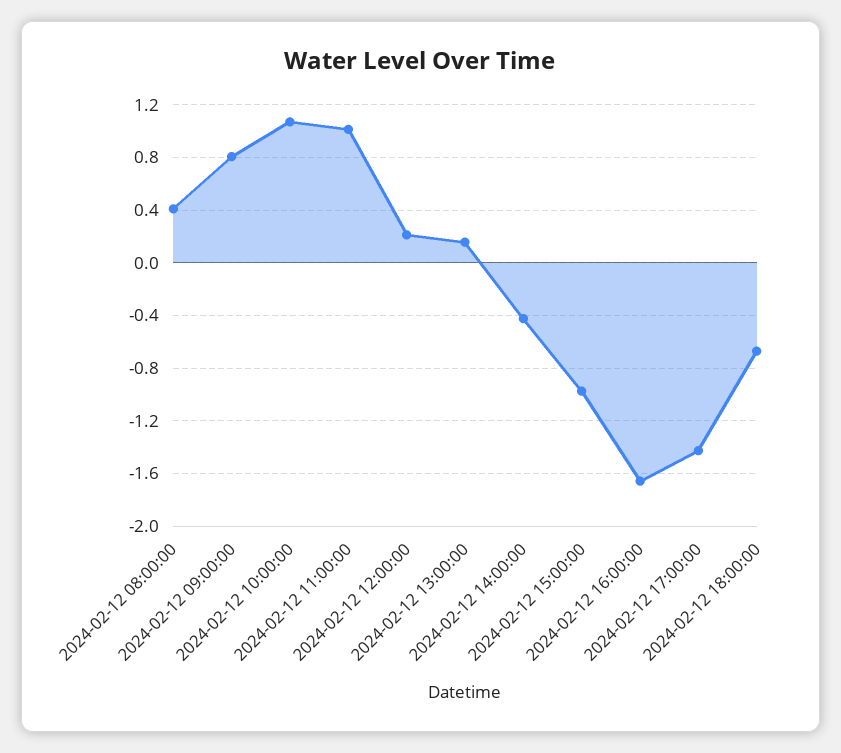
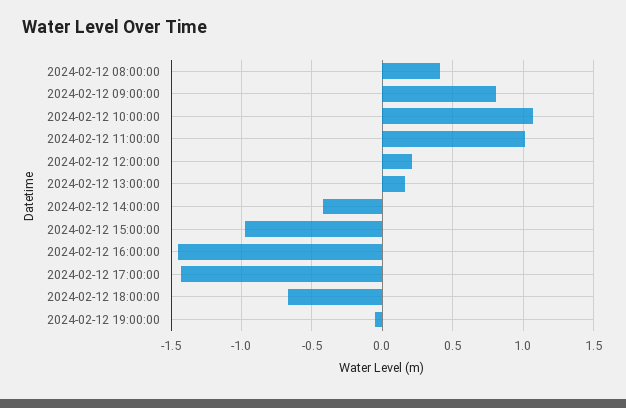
2024-02-12 16:00:00: -1.65 -> -1.45
2024-02-12 19:00:00: none -> -0.05

